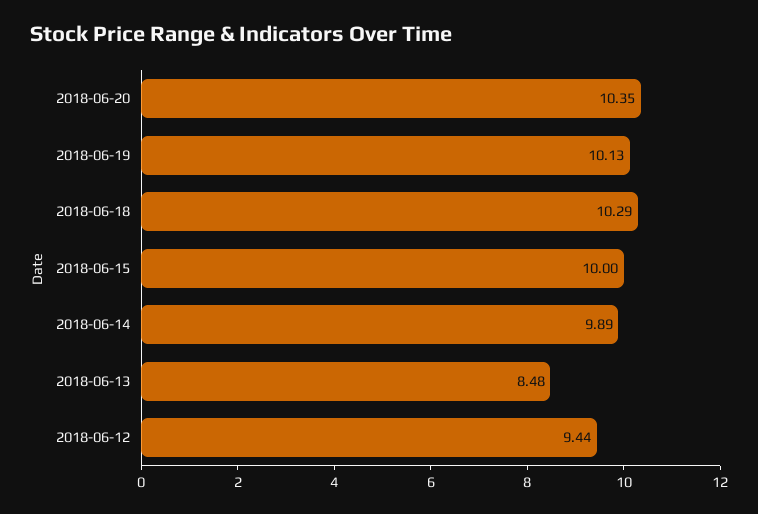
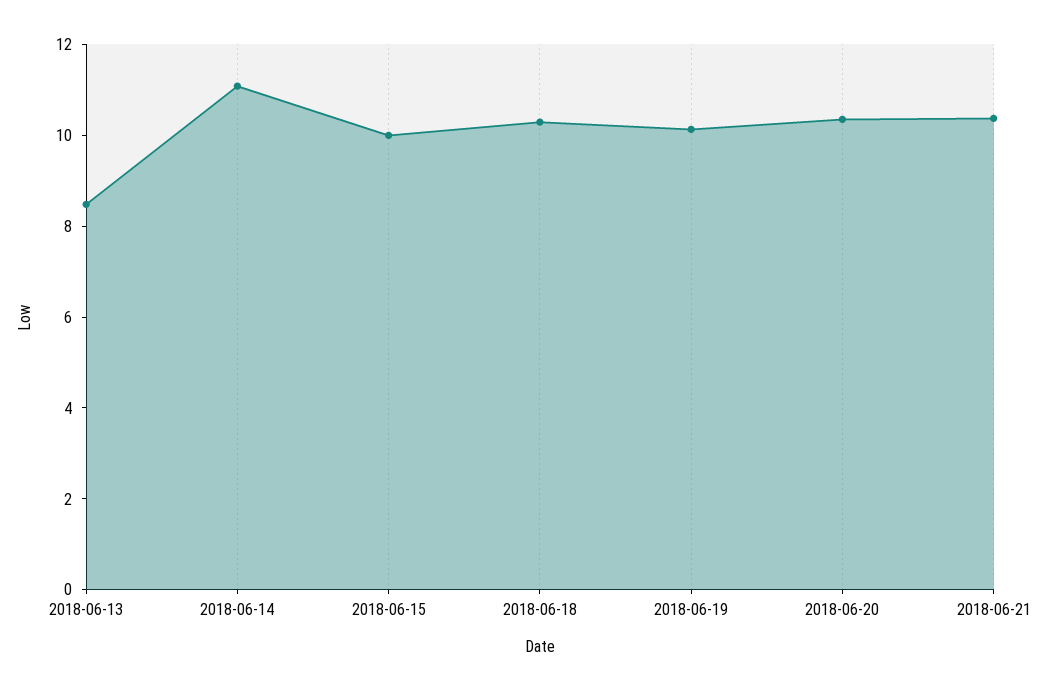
2018-06-14: 9.89 -> 11
2018-06-12: 9.44 -> none
2018-06-21: none -> 10.5

